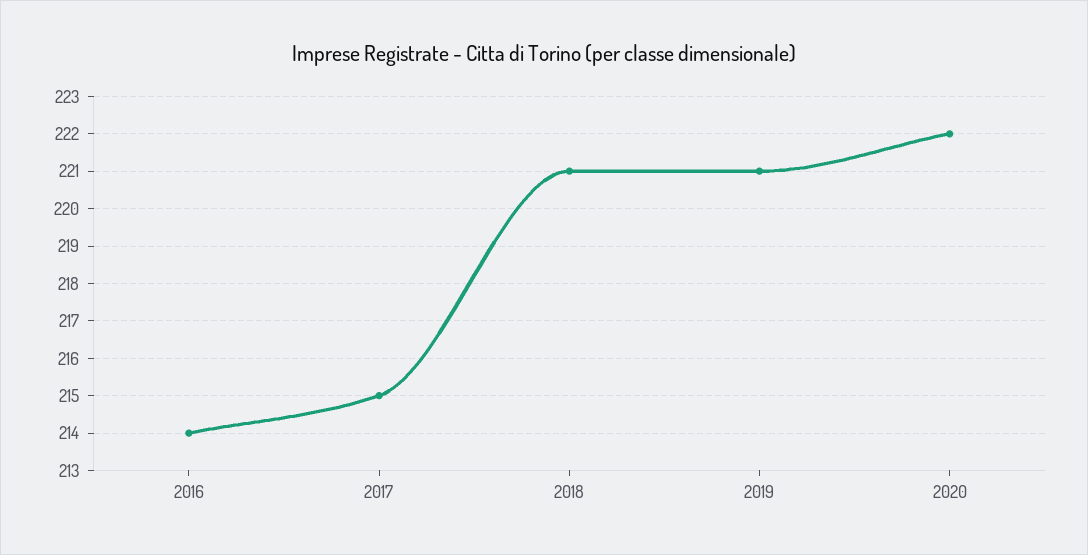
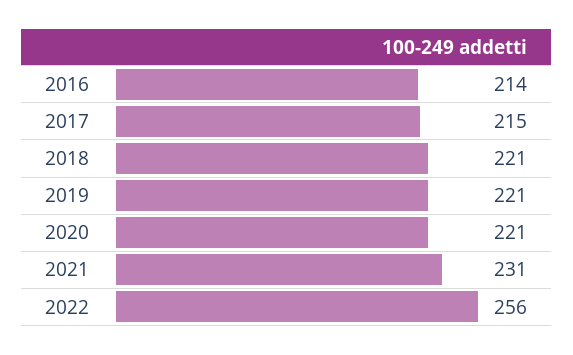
2020: 222 -> 221
2021: none -> 231
2022: none -> 256

